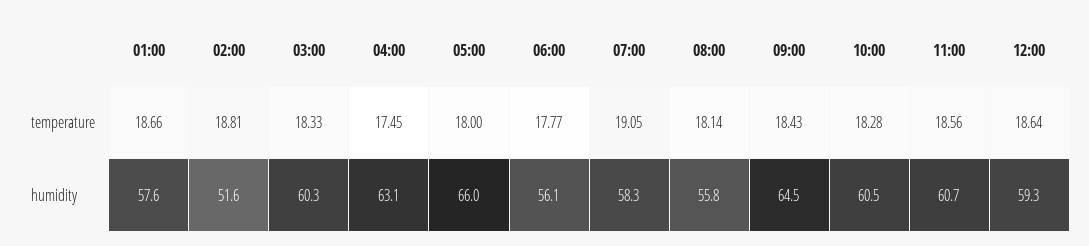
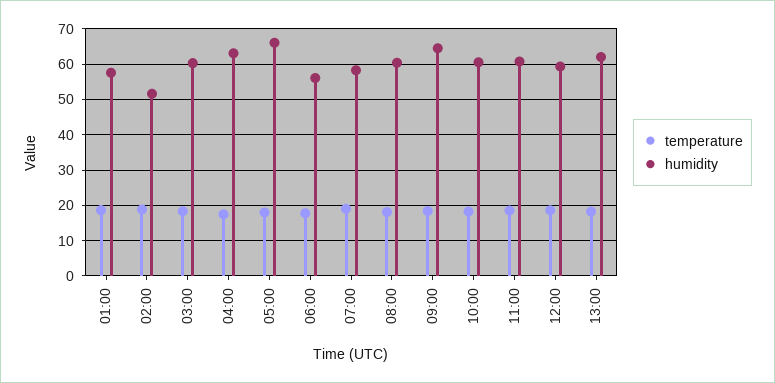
humidity, 08:00: 55.8 -> 60
temperature, 13:00: none -> 18
humidity, 13:00: none -> 62

